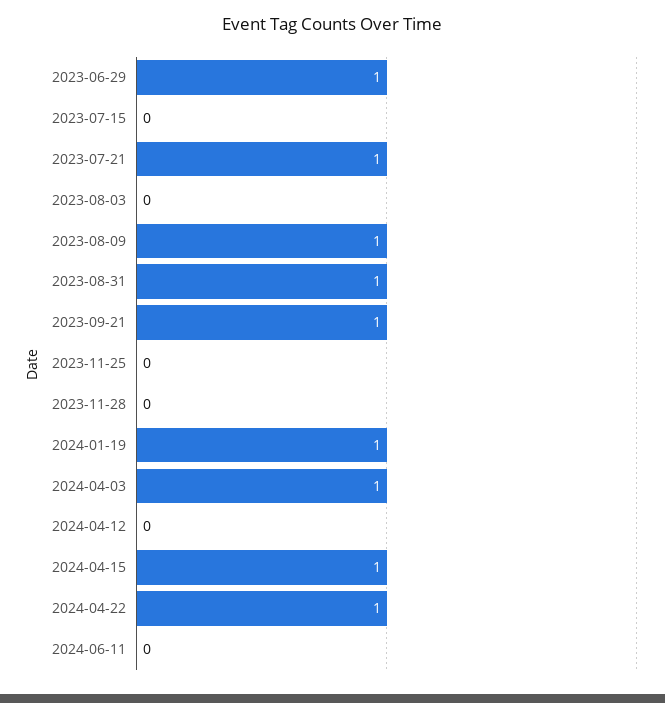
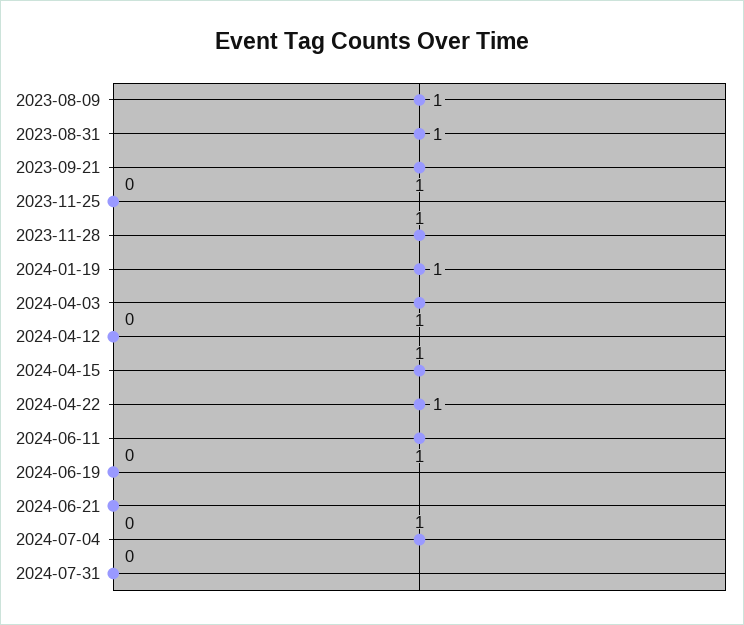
2023-06-29: 1 -> none
2023-07-15: 0 -> none
2023-07-21: 1 -> none
2023-08-03: 0 -> none
2023-11-28: 0 -> 1
2024-06-11: 0 -> 1
2024-06-19: none -> 0
2024-06-21: none -> 0
2024-07-04: none -> 1
2024-07-31: none -> 0

